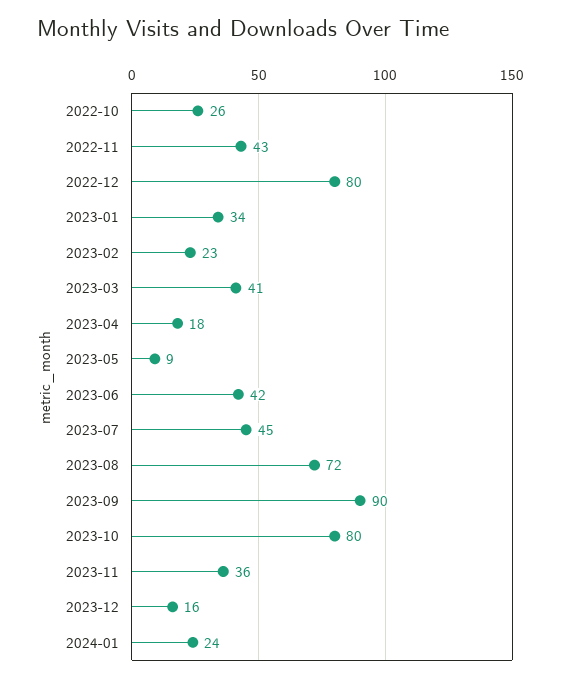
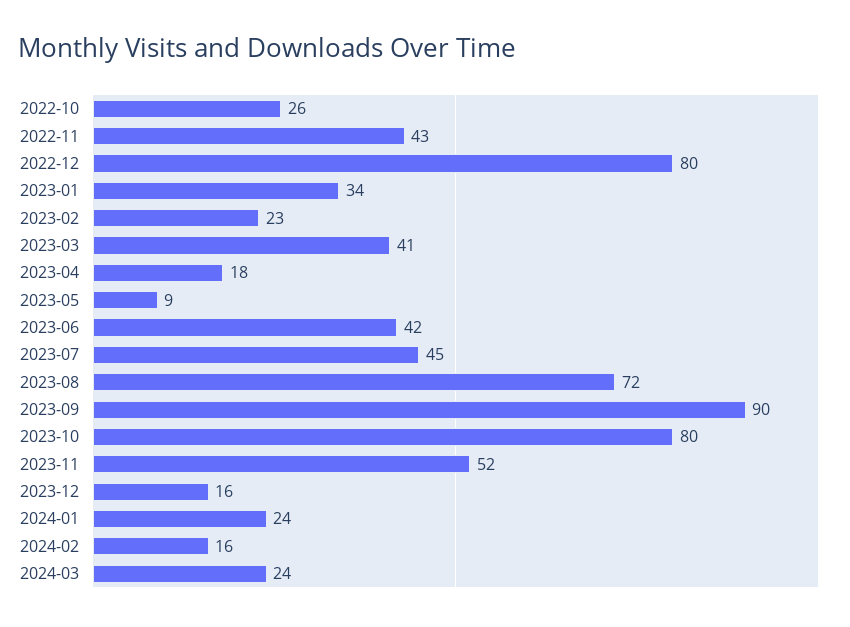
2023-11: 36 -> 52
2024-02: none -> 16
2024-03: none -> 24

